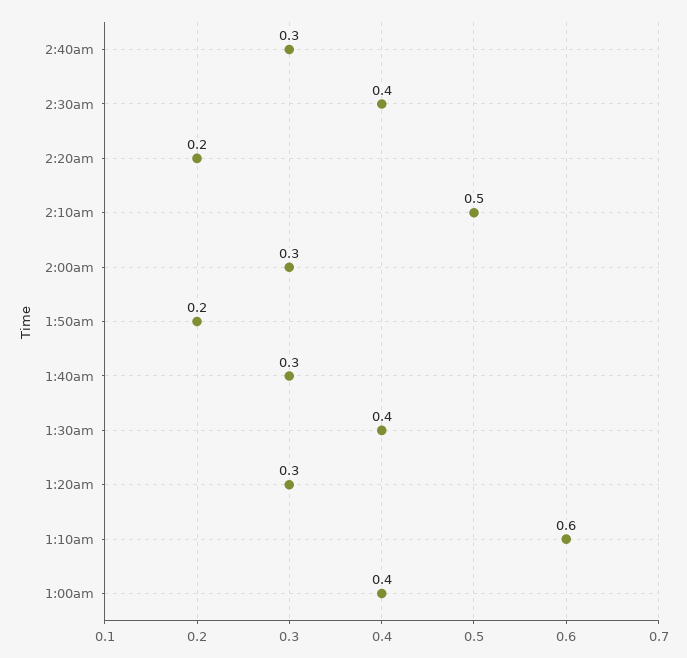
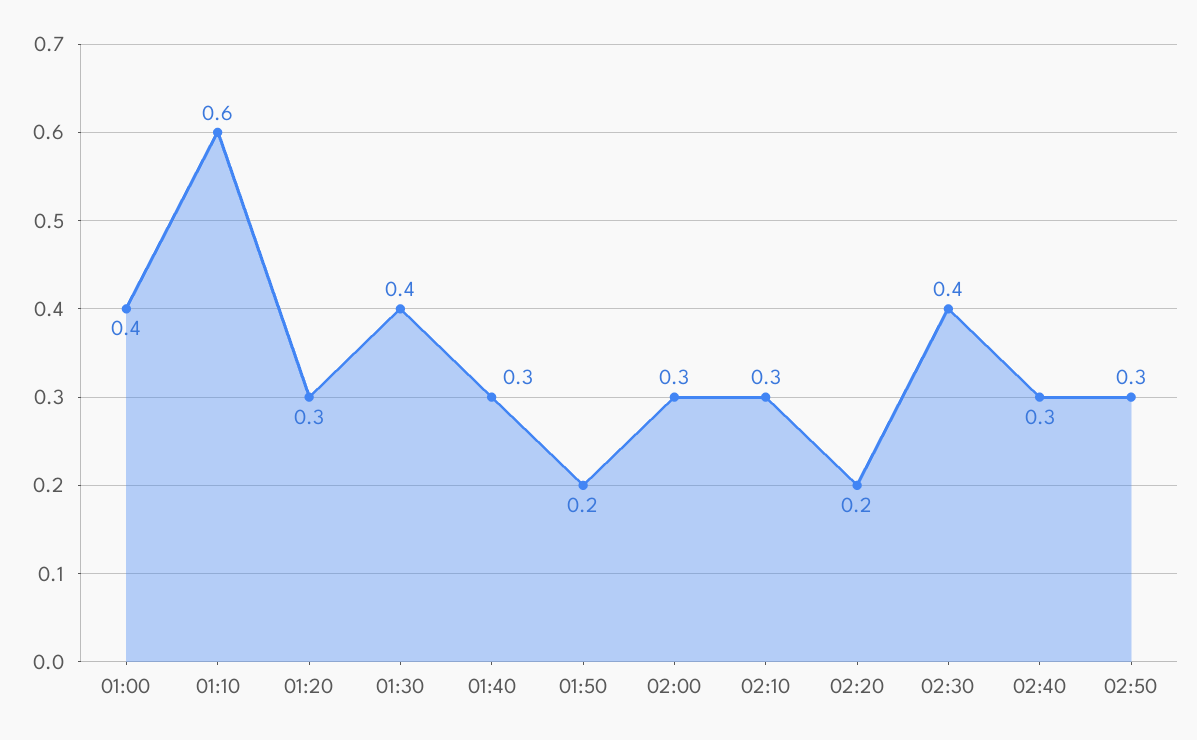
2:10am: 0.5 -> 0.3
02:50: none -> 0.3

